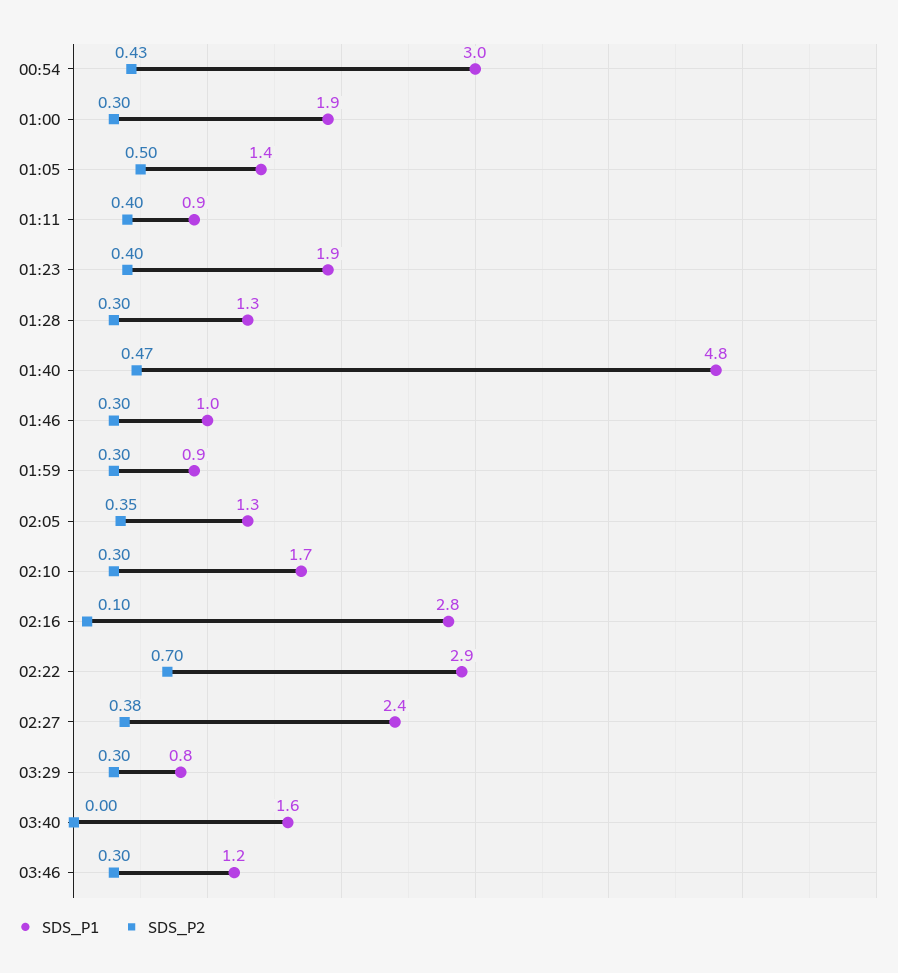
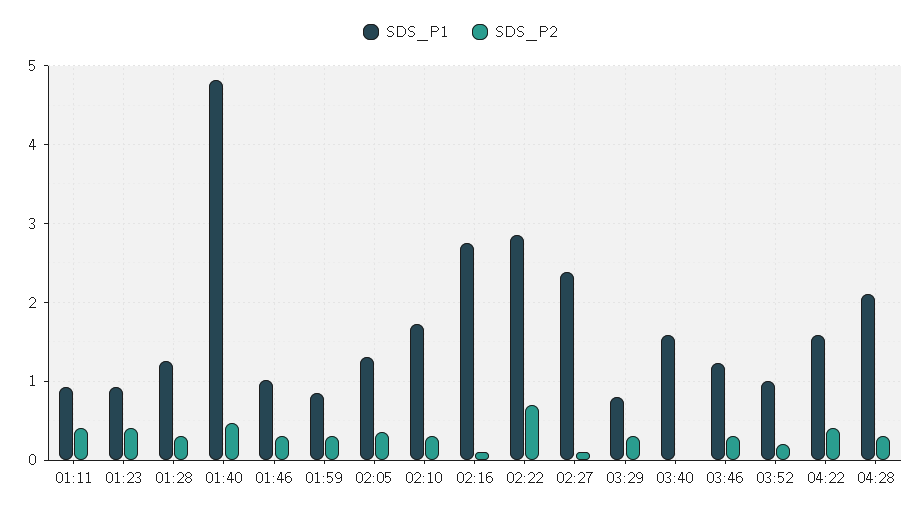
SDS_P1, 00:54: 3 -> none
SDS_P2, 00:54: 0.43 -> none
SDS_P1, 01:00: 1.9 -> none
SDS_P2, 01:00: 0.3 -> none
SDS_P1, 01:05: 1.4 -> none
SDS_P2, 01:05: 0.5 -> none
SDS_P1, 01:23: 1.9 -> 0.9
SDS_P2, 02:27: 0.38 -> 0.1
SDS_P1, 03:52: none -> 1
SDS_P2, 03:52: none -> 0.2
SDS_P1, 04:22: none -> 1.6
SDS_P2, 04:22: none -> 0.4
SDS_P1, 04:28: none -> 2.1
SDS_P2, 04:28: none -> 0.3

